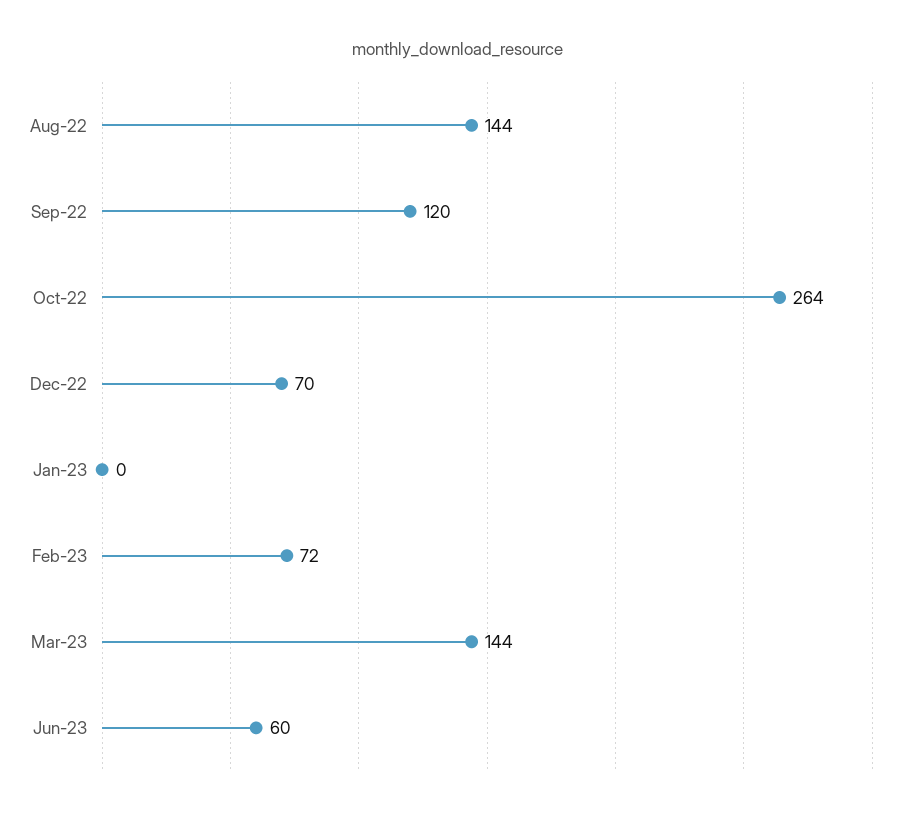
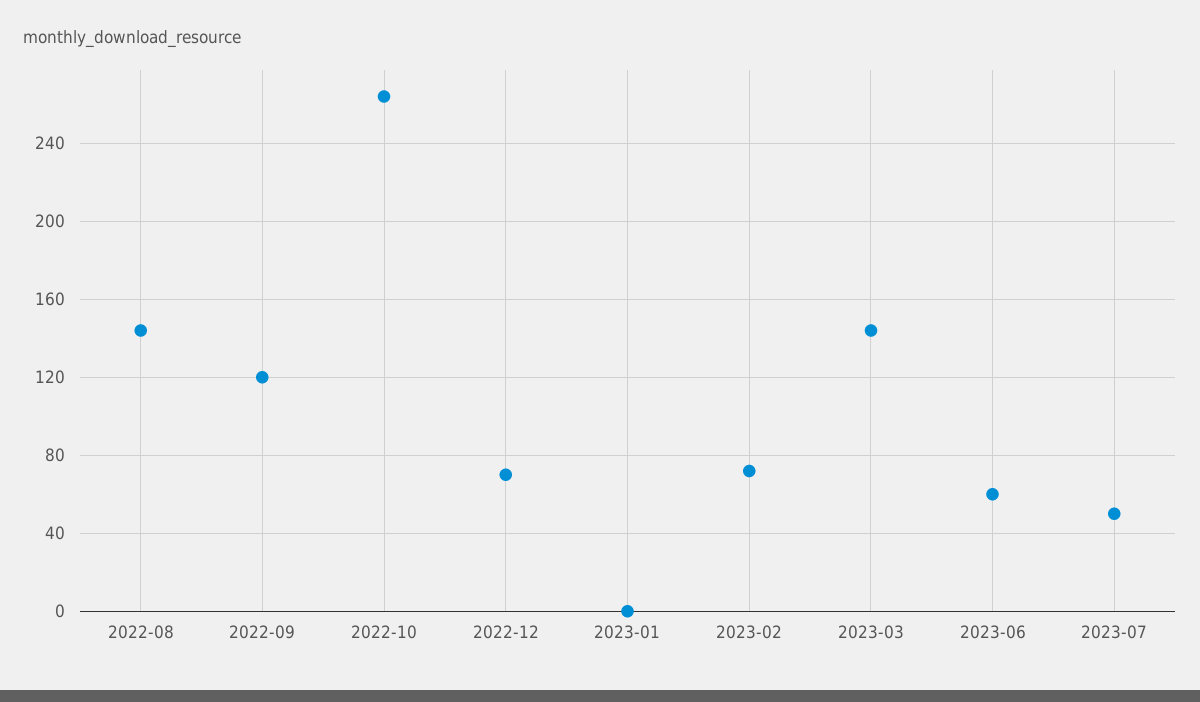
2023-07: none -> 50

